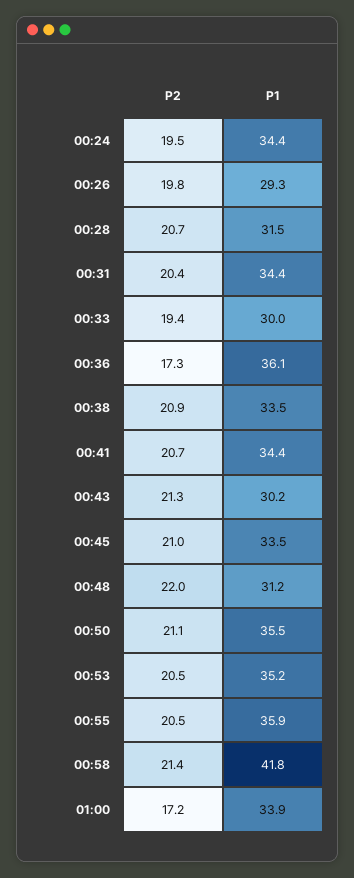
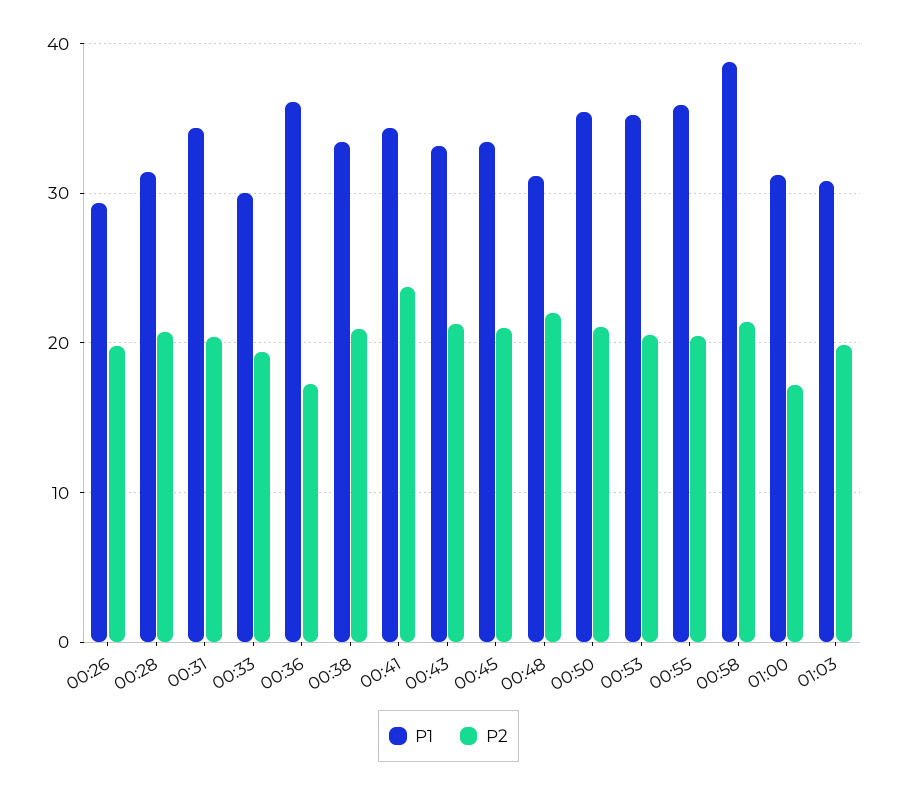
P2, 00:24: 19.5 -> none
P1, 00:24: 34.4 -> none
P2, 00:41: 20.7 -> 24
P1, 00:43: 30.2 -> 33
P1, 00:58: 41.8 -> 39
P1, 01:00: 33.9 -> 31
P1, 01:03: none -> 31
P2, 01:03: none -> 20

